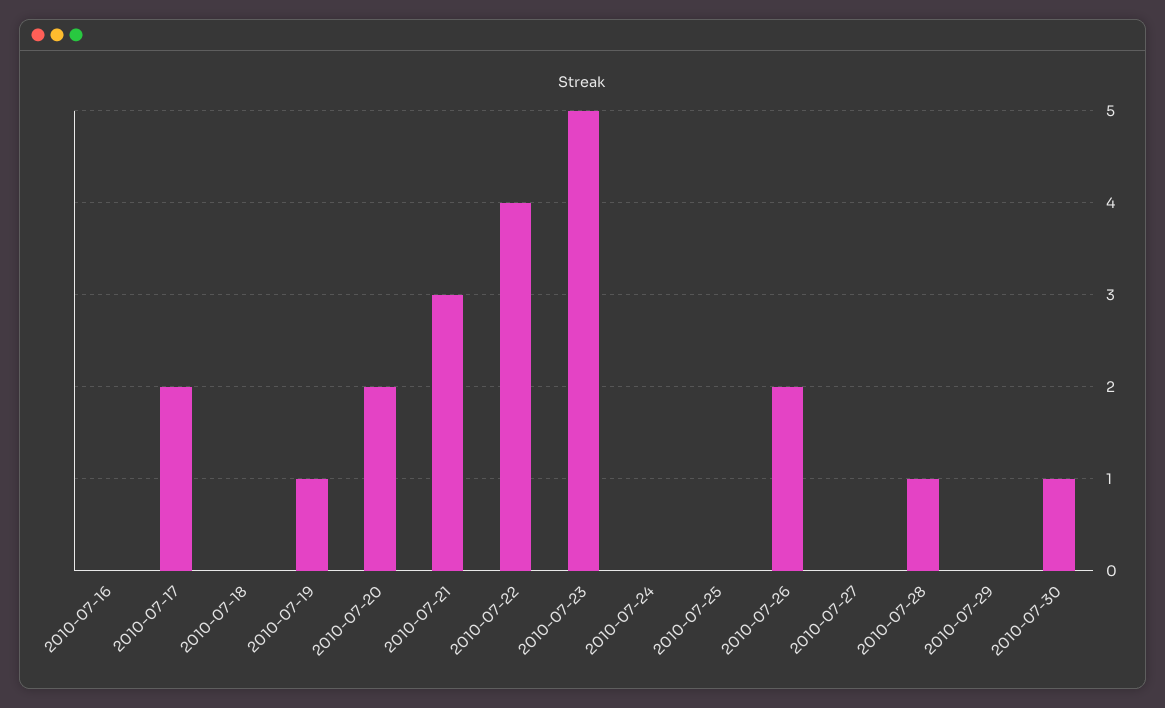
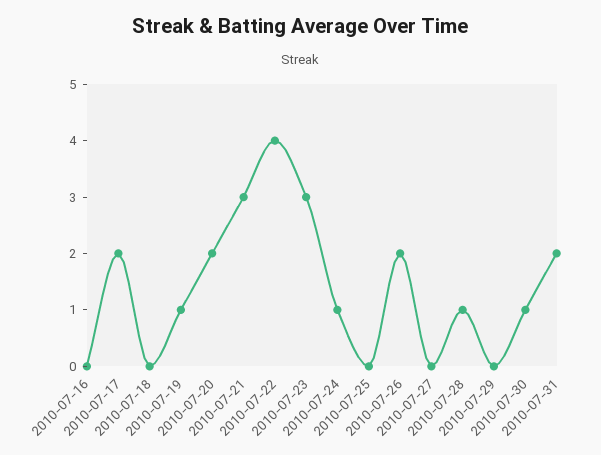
2010-07-23: 5 -> 3
2010-07-24: 0 -> 1
2010-07-31: none -> 2

